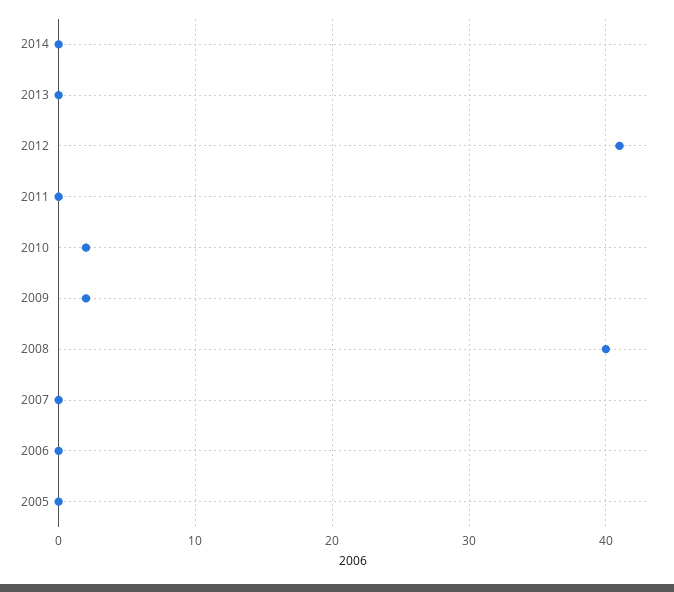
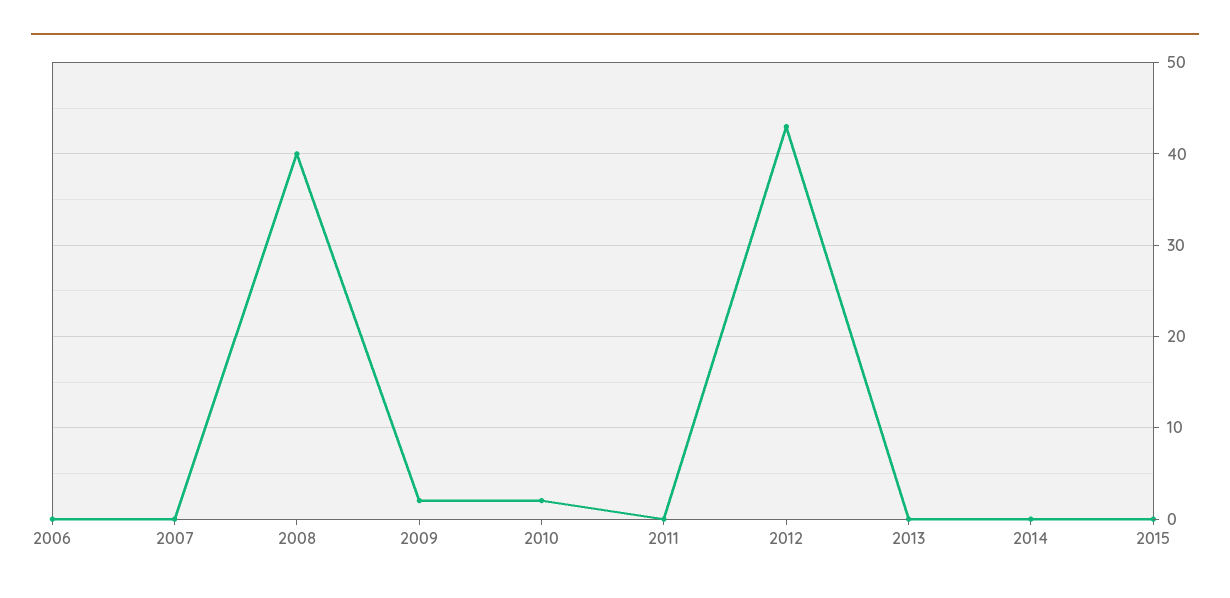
2012: 41 -> 43
2005: 0 -> none
2015: none -> 0

